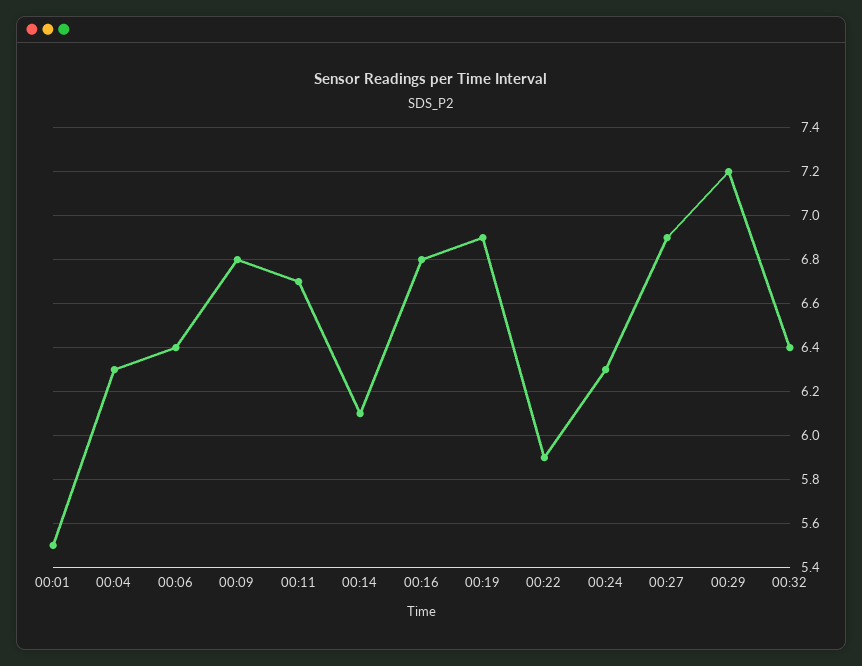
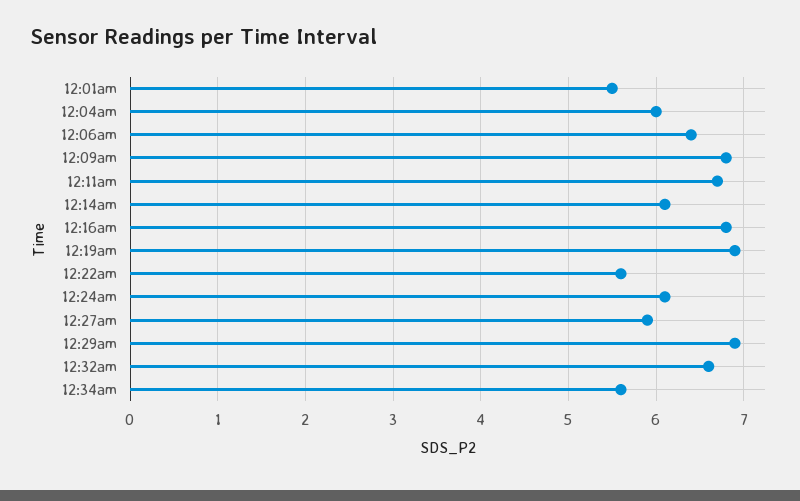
00:04: 6.3 -> 6
00:22: 5.9 -> 5.6
00:24: 6.3 -> 6.1
00:27: 6.9 -> 5.9
00:29: 7.2 -> 6.9
00:32: 6.4 -> 6.6
12:34am: none -> 5.6

